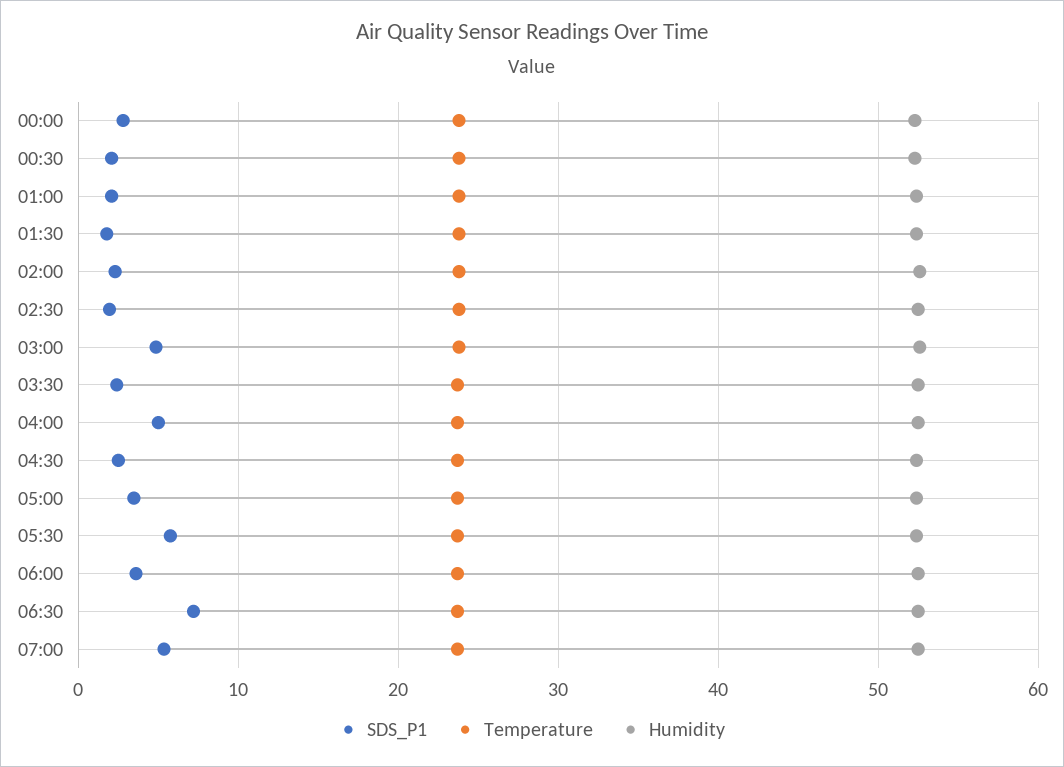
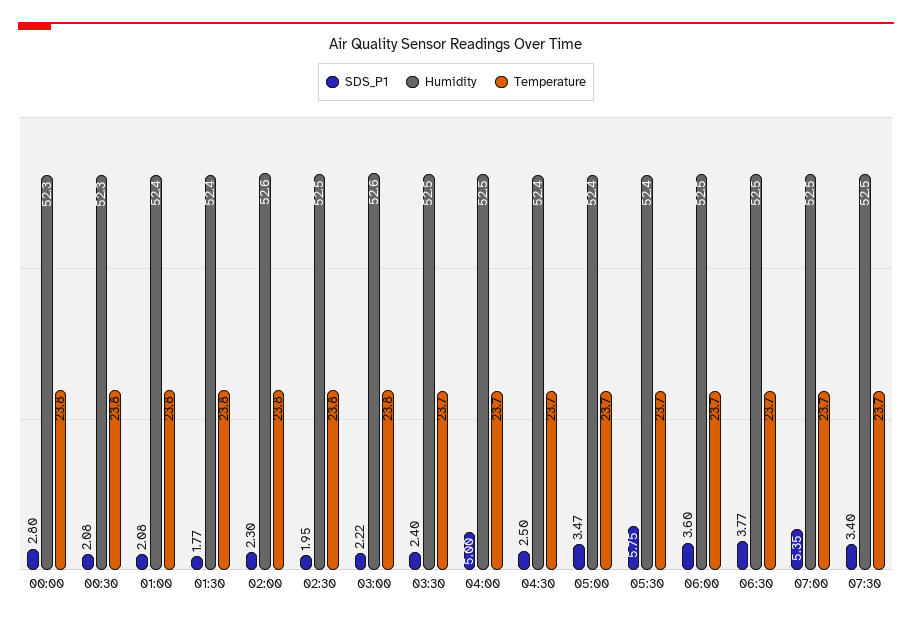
SDS_P1, 03:00: 5 -> 2.22
SDS_P1, 06:30: 7 -> 3.77
SDS_P1, 07:30: none -> 3.4
Humidity, 07:30: none -> 52.5
Temperature, 07:30: none -> 23.7

